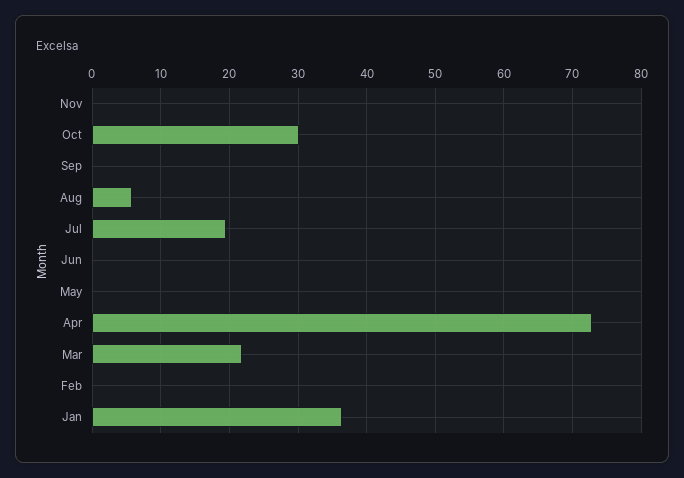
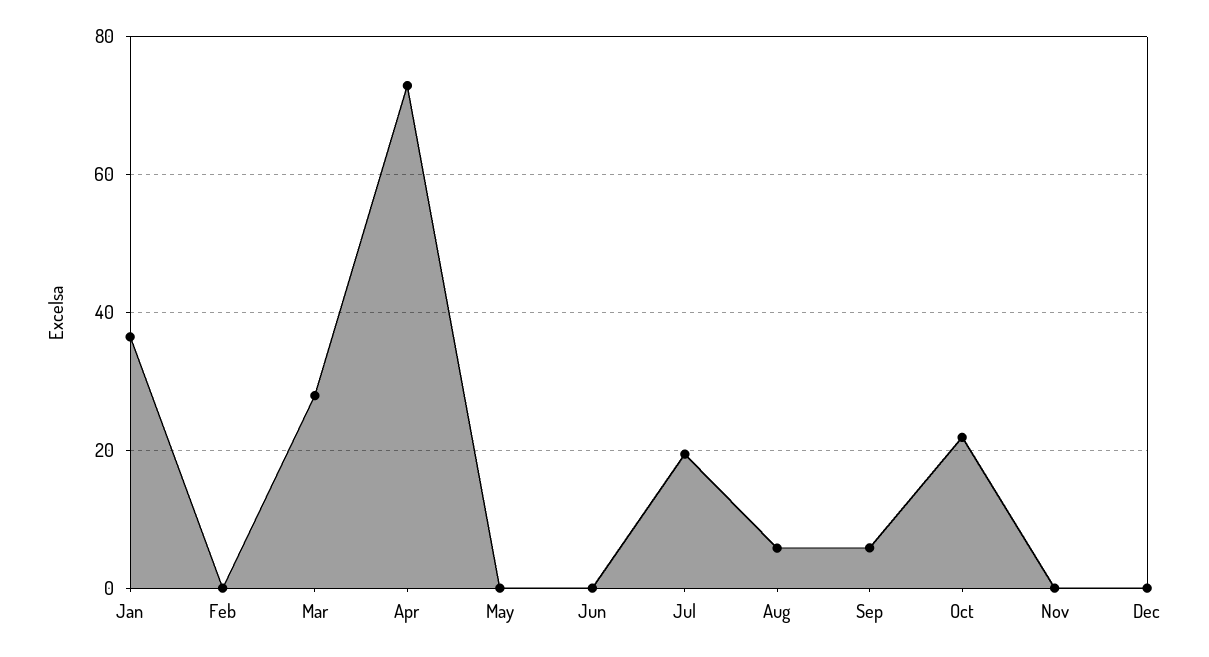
Oct: 30 -> 22
Sep: 0 -> 6
Mar: 22 -> 28
Dec: none -> 0

